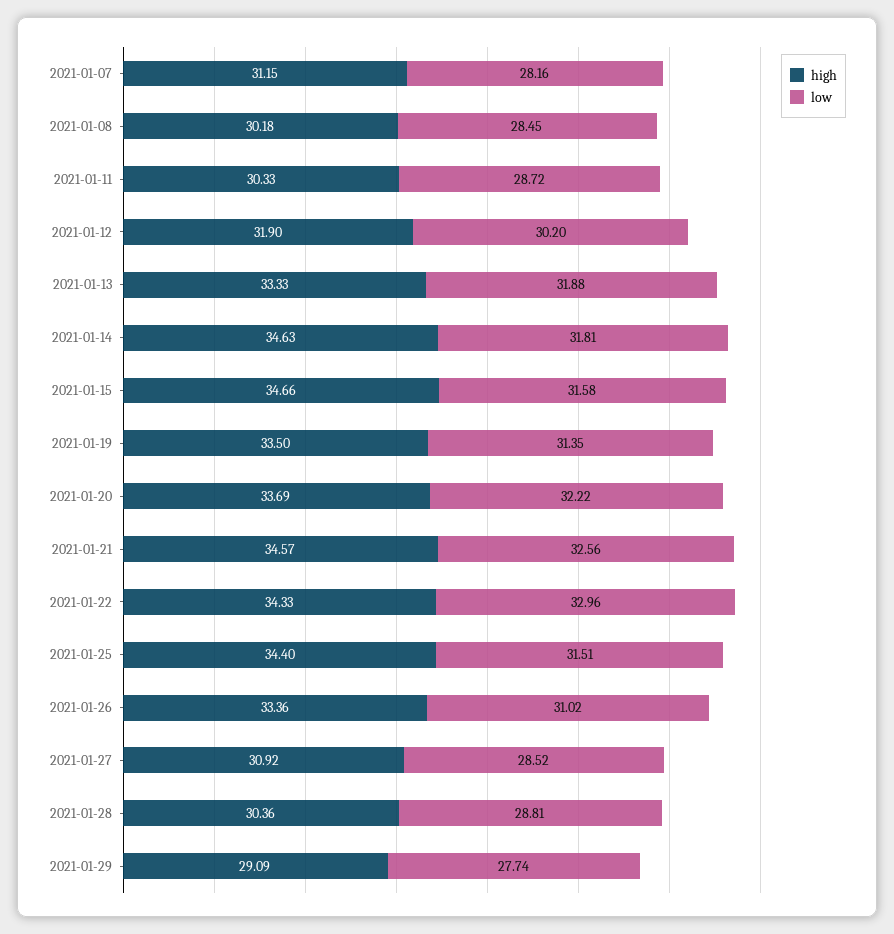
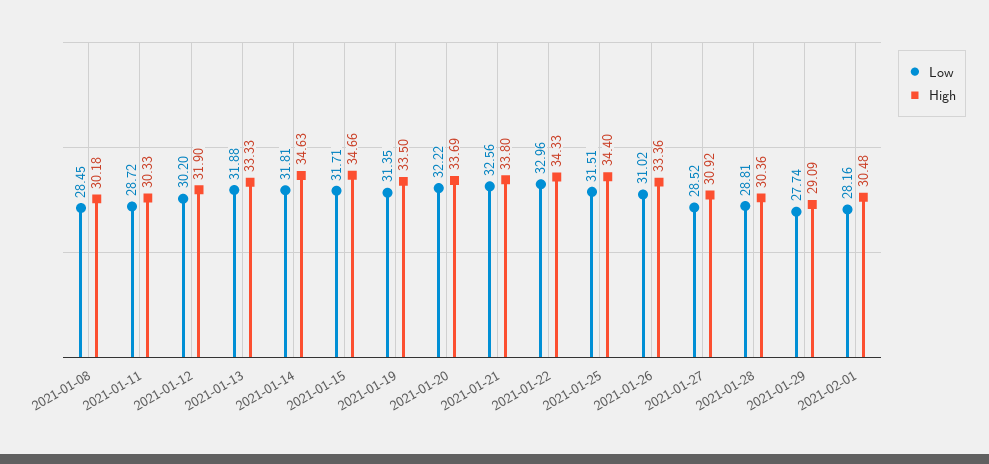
high, 2021-01-07: 31.15 -> none
low, 2021-01-07: 28.16 -> none
low, 2021-01-15: 31.58 -> 31.71
high, 2021-01-21: 34.57 -> 33.8
low, 2021-02-01: none -> 28.16
high, 2021-02-01: none -> 30.48

